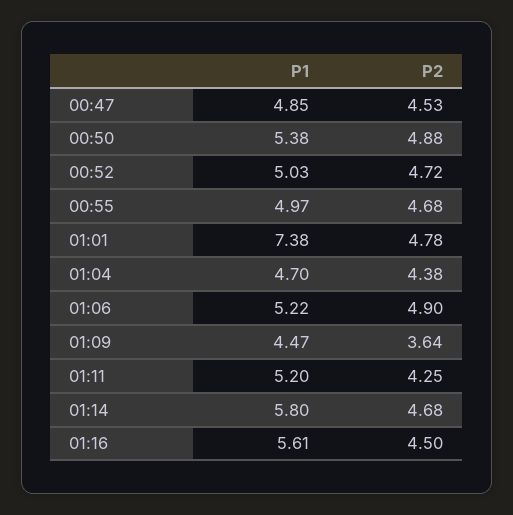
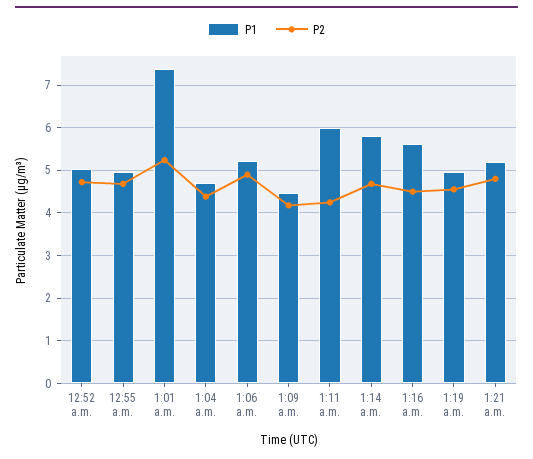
P1, 00:47: 4.85 -> none
P2, 00:47: 4.53 -> none
P1, 00:50: 5.38 -> none
P2, 00:50: 4.88 -> none
P2, 01:01: 4.78 -> 5.2
P2, 01:09: 3.64 -> 4.2
P1, 01:11: 5.2 -> 6
P1, 1:19 a.m.: none -> 5
P2, 1:19 a.m.: none -> 4.6
P1, 1:21 a.m.: none -> 5.2
P2, 1:21 a.m.: none -> 4.8

